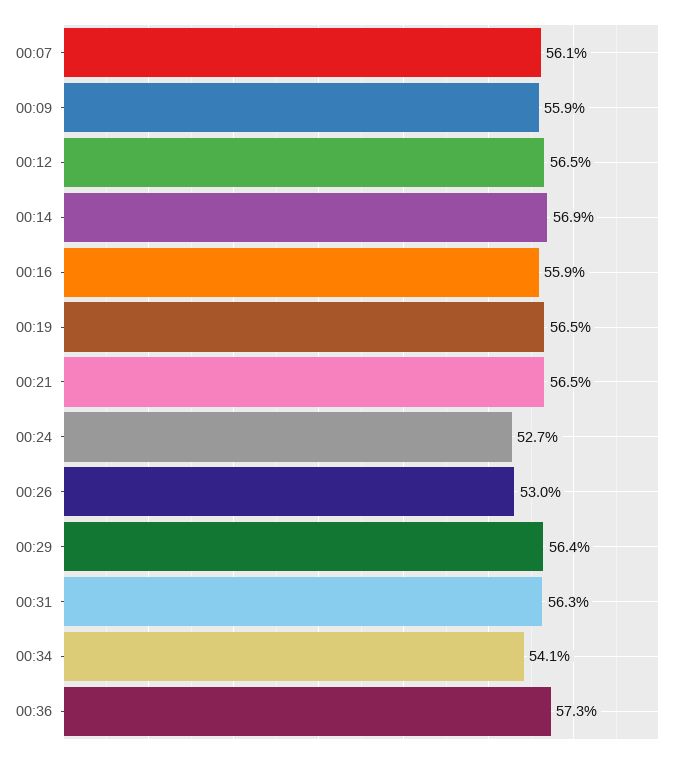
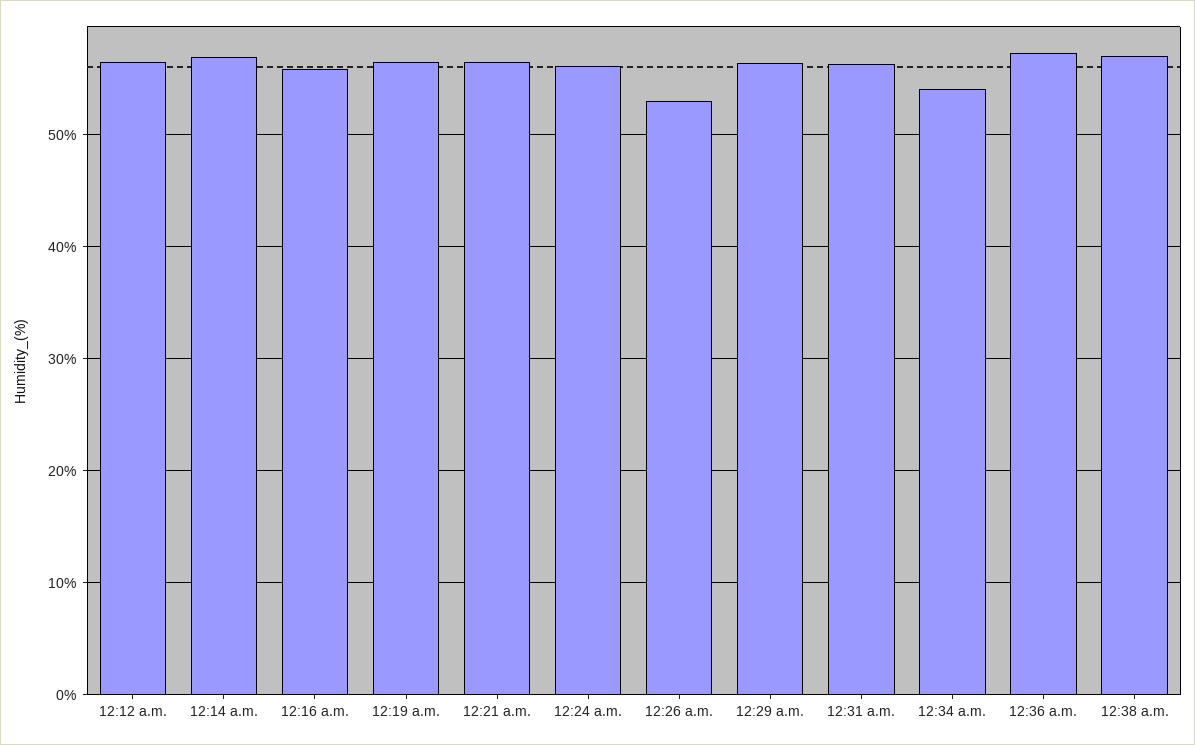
00:07: 56.1 -> none
00:09: 55.9 -> none
00:24: 52.7 -> 56
12:38 a.m.: none -> 57

